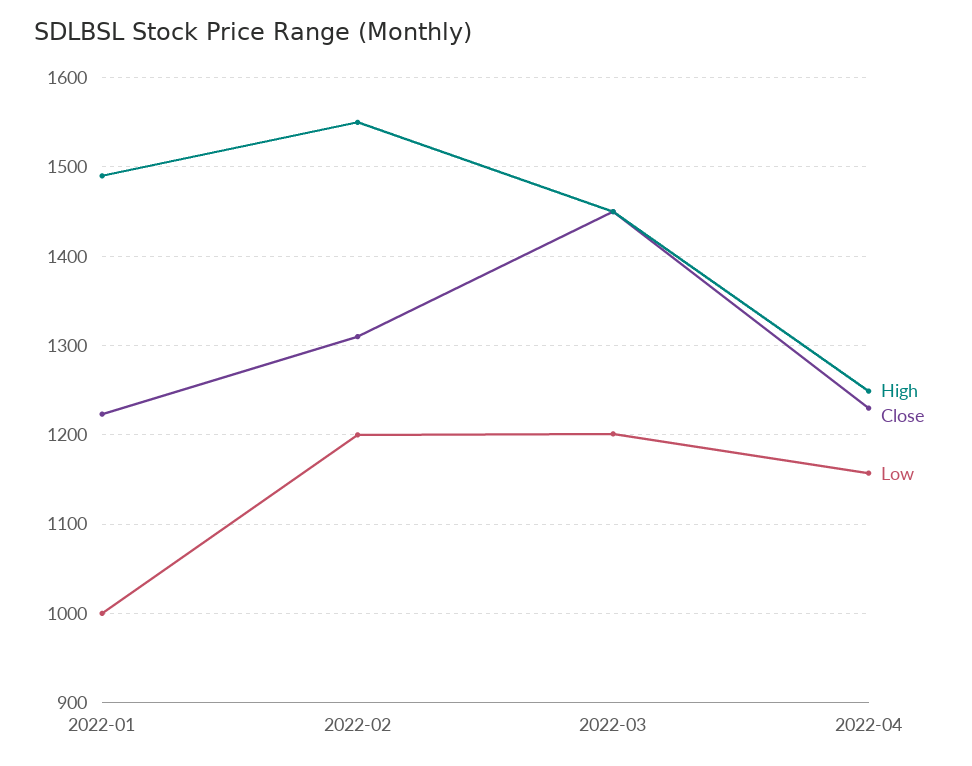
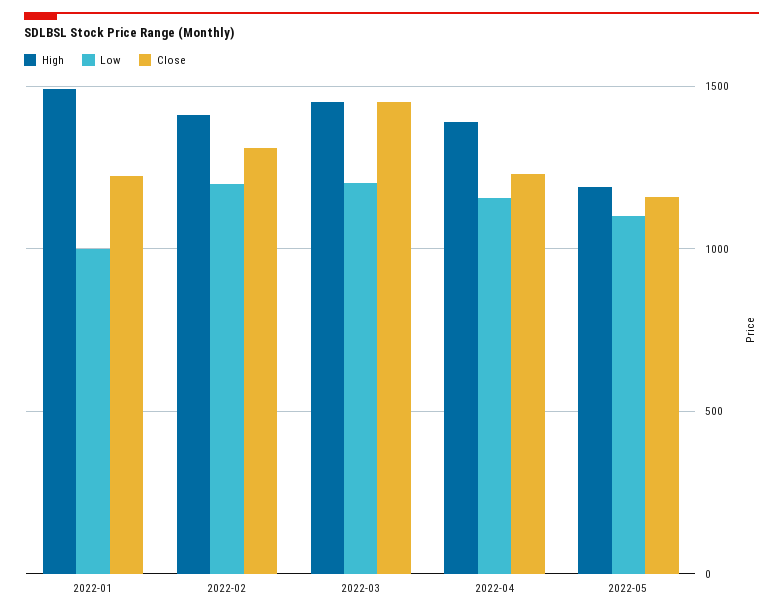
High, 2022-02: 1550 -> 1400
High, 2022-04: 1250 -> 1400
High, 2022-05: none -> 1200
Low, 2022-05: none -> 1100
Close, 2022-05: none -> 1150

